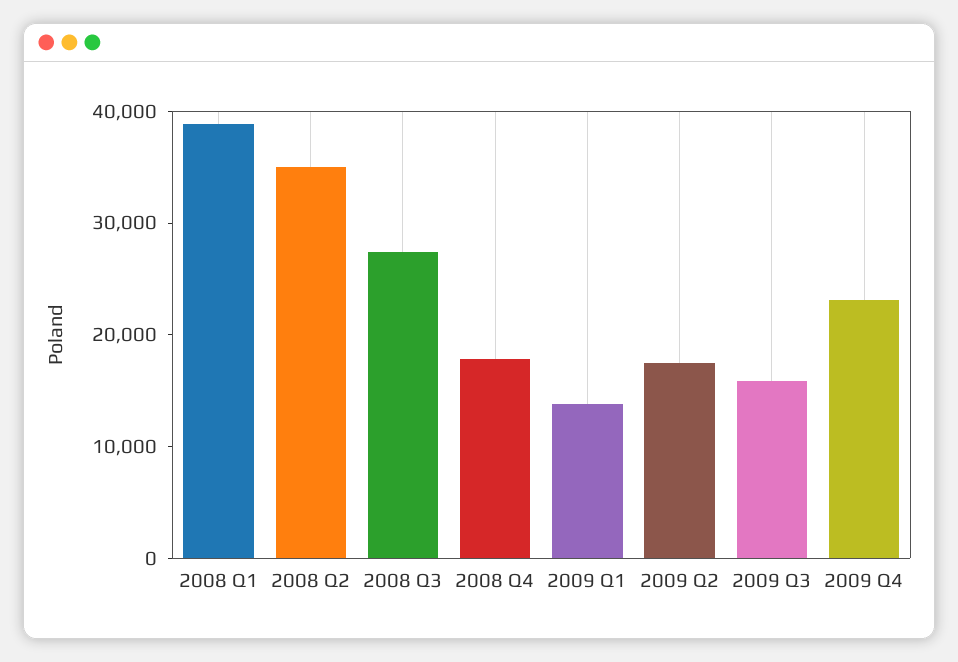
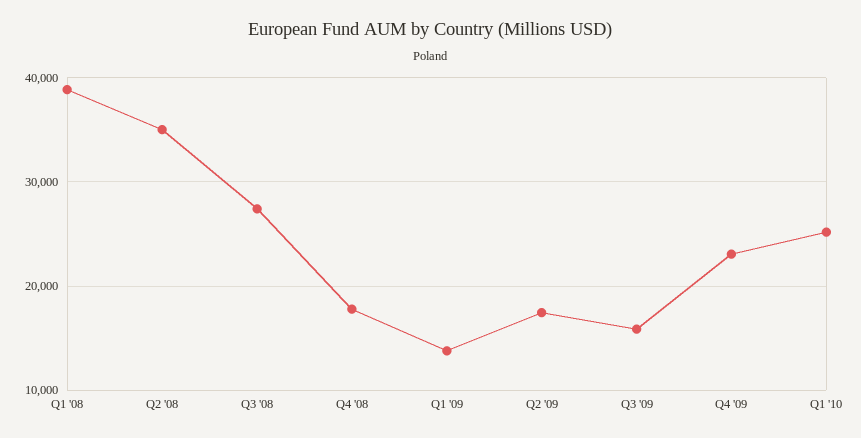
Q1 '10: none -> 25000

